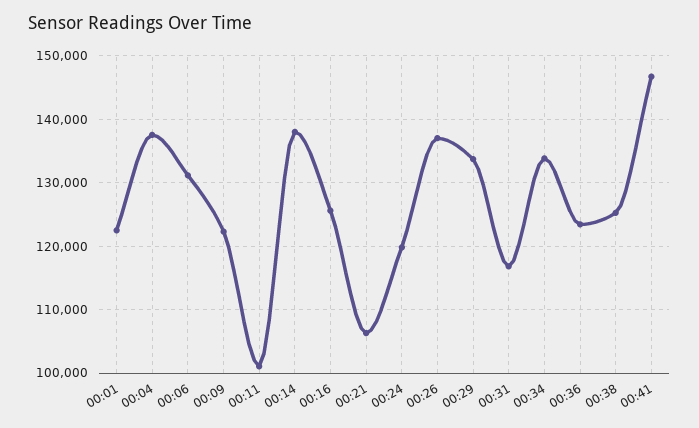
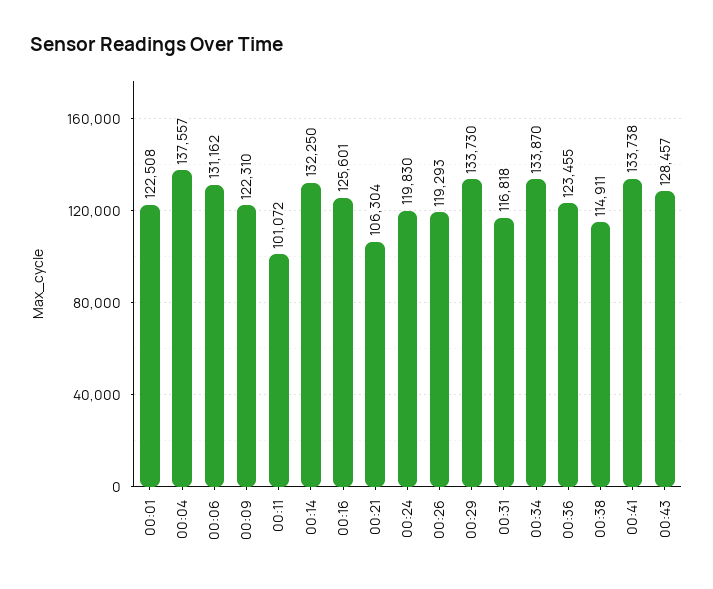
00:14: 138000 -> 132250
00:26: 137000 -> 119293
00:38: 125000 -> 114911
00:41: 147000 -> 133738
00:43: none -> 128457

